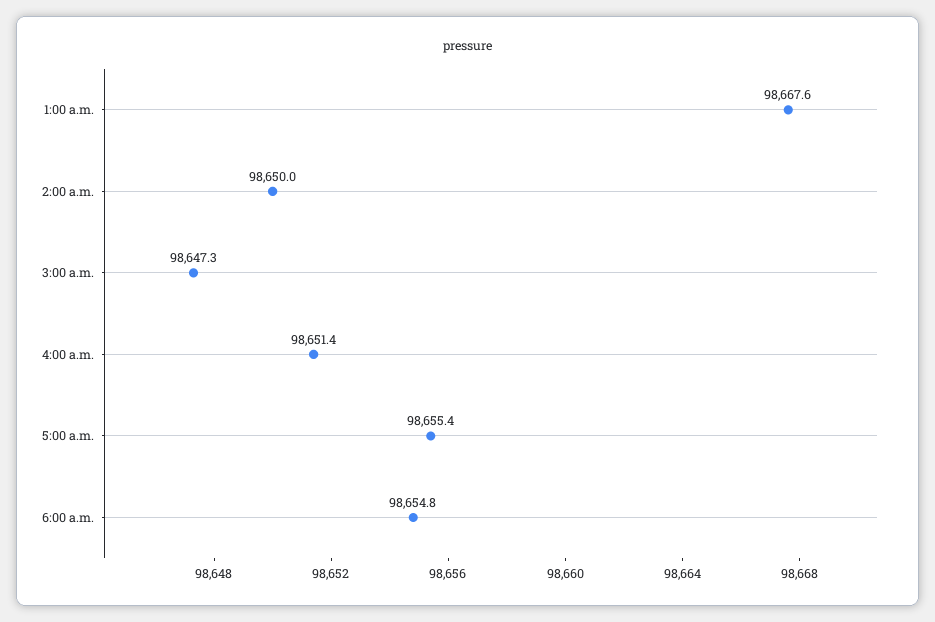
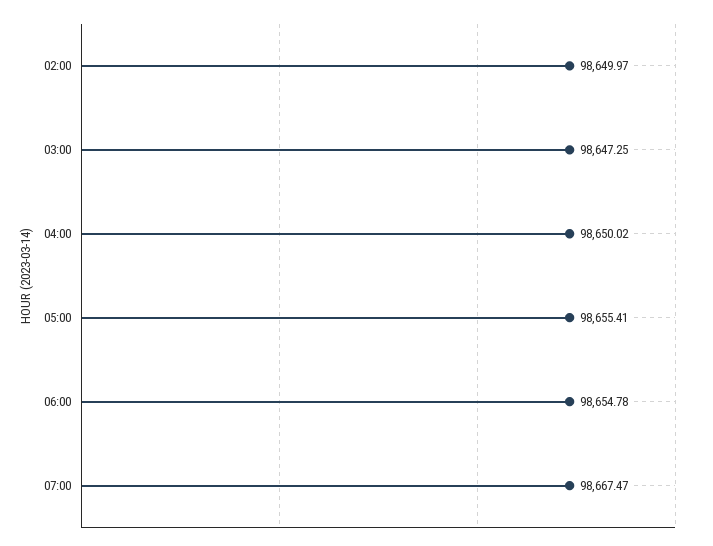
1:00 a.m.: 98667.6 -> none
4:00 a.m.: 98651.4 -> 98650.02
07:00: none -> 98667.47

